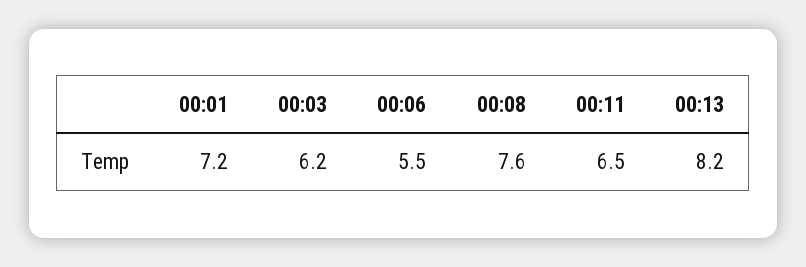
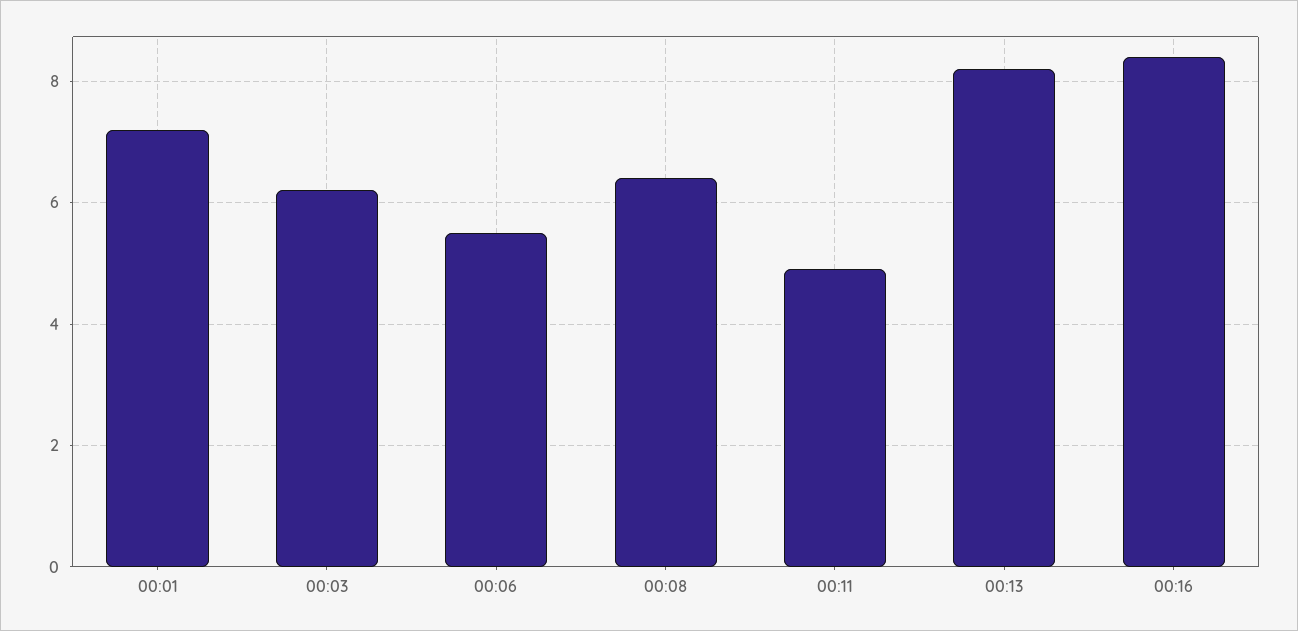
00:08: 7.6 -> 6.5
00:11: 6.5 -> 5
00:16: none -> 8.5

